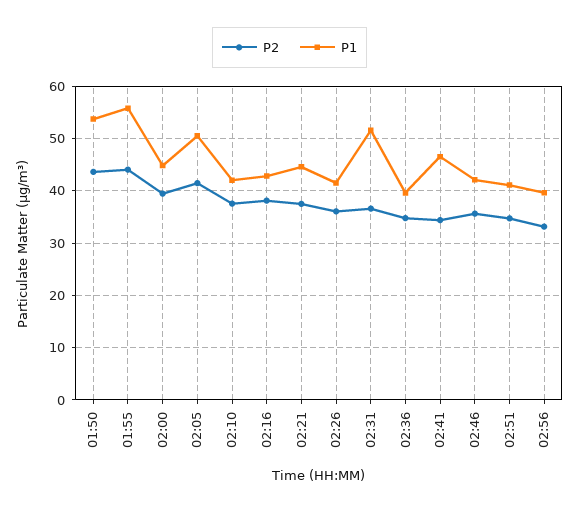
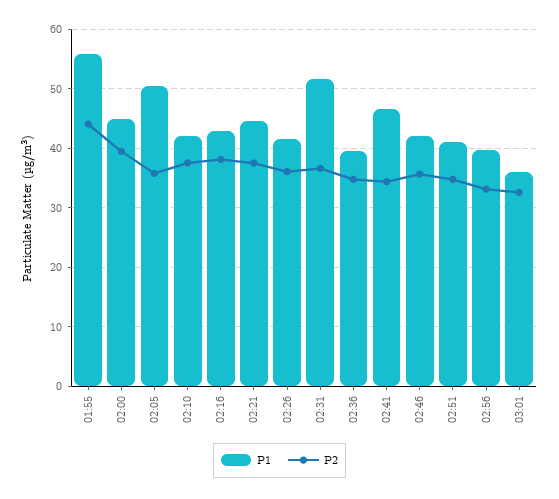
P2, 01:50: 44 -> none
P1, 01:50: 54 -> none
P2, 02:05: 42 -> 36
P1, 03:01: none -> 36
P2, 03:01: none -> 32

